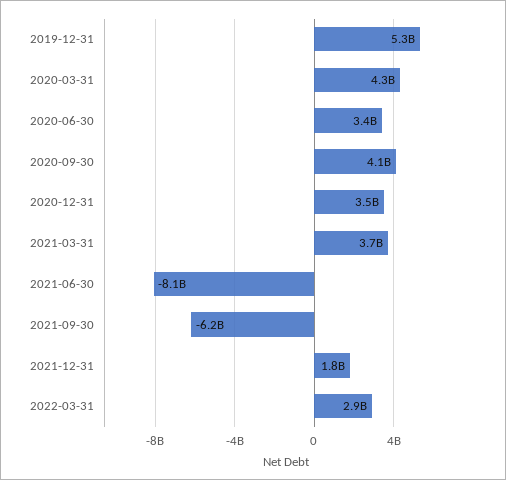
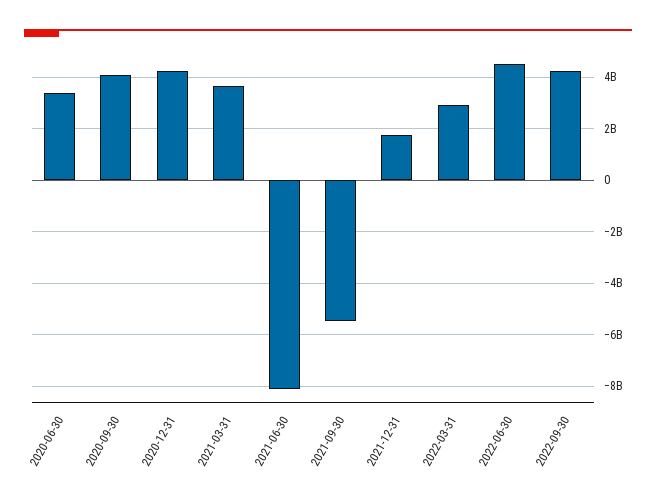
2019-12-31: 5300000000 -> none
2020-03-31: 4300000000 -> none
2020-12-31: 3500000000 -> 4250000000
2021-09-30: -6200000000 -> -5500000000
2022-06-30: none -> 4500000000
2022-09-30: none -> 4250000000

